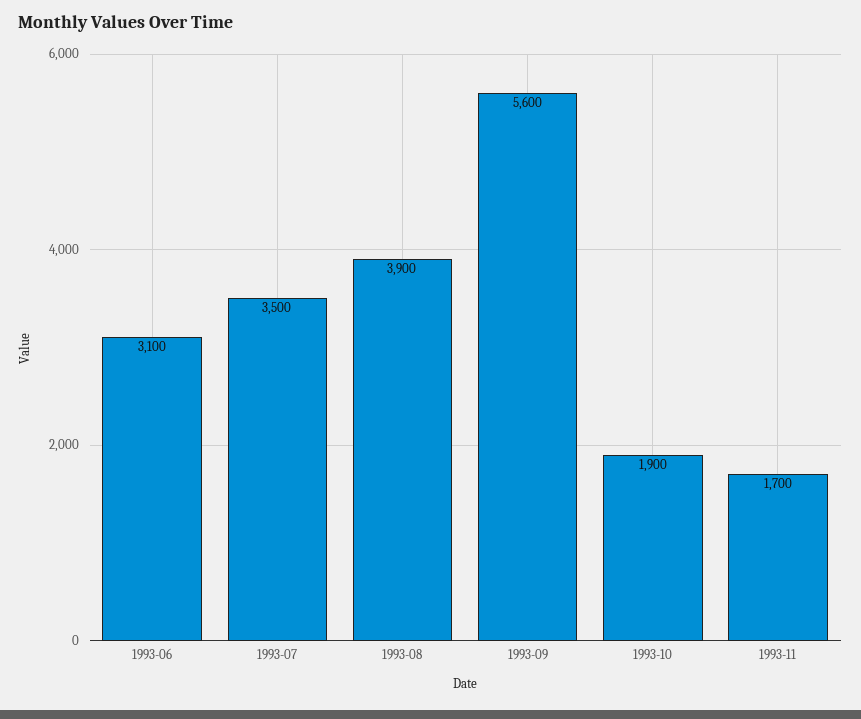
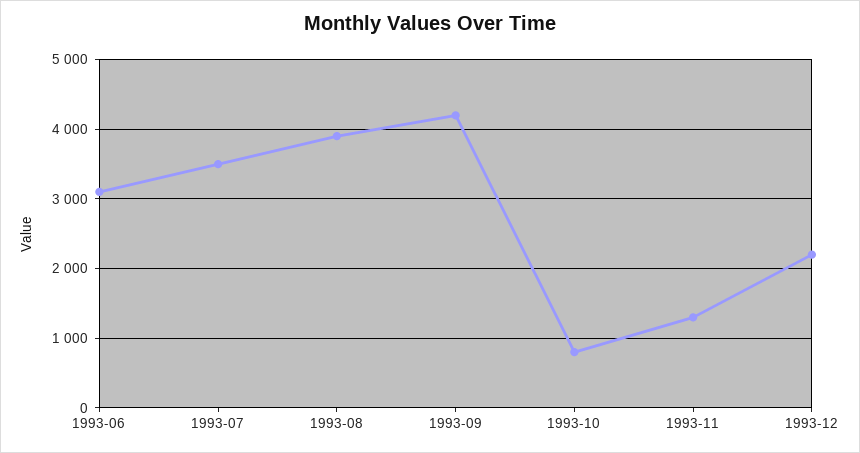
1993-09: 5600 -> 4200
1993-10: 1900 -> 800
1993-11: 1700 -> 1300
1993-12: none -> 2200

